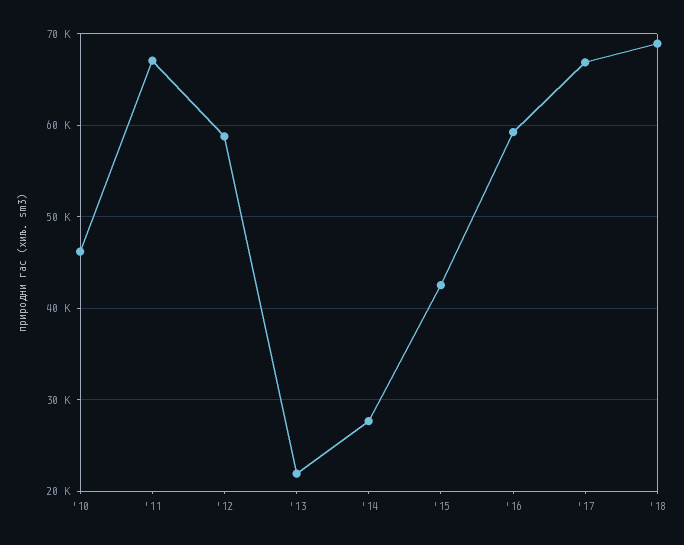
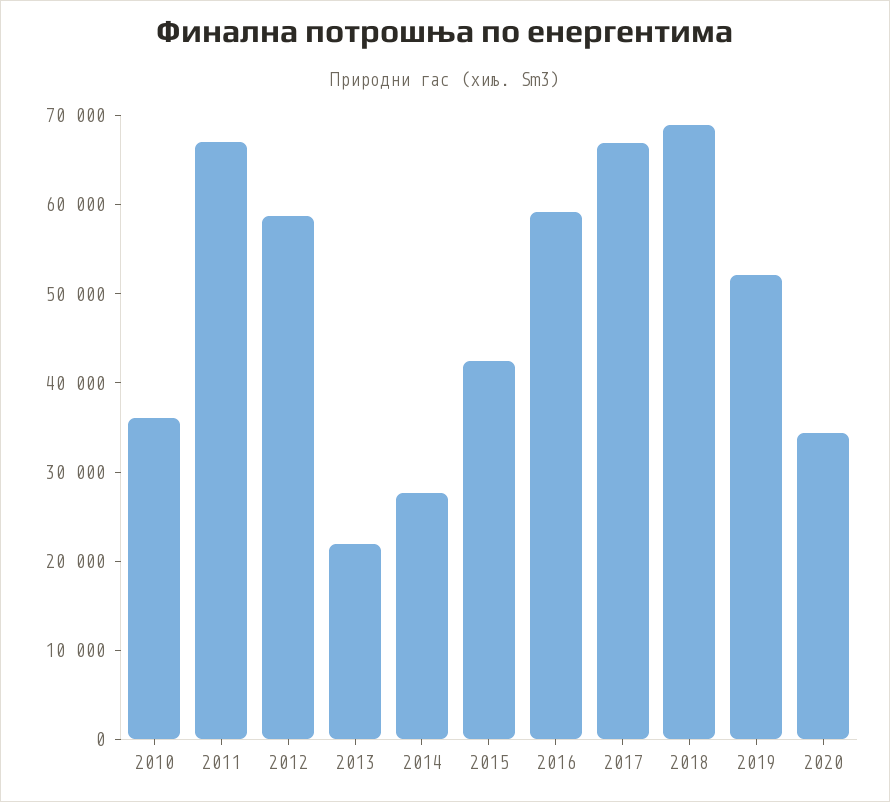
'10: 46000 -> 36000
2019: none -> 52000
2020: none -> 34000

